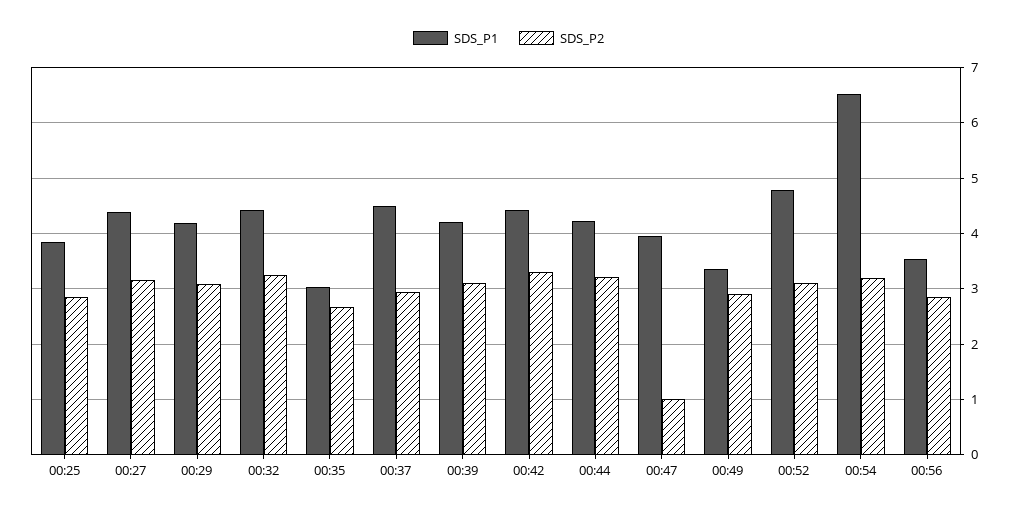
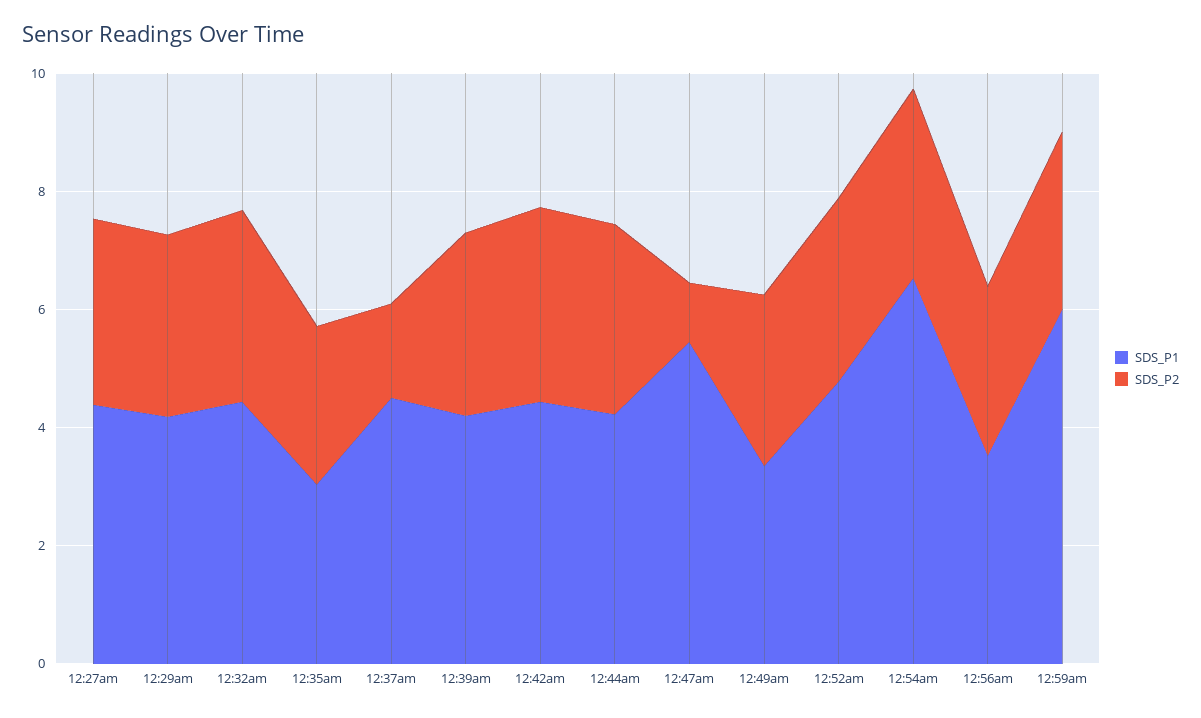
SDS_P1, 00:25: 3.8 -> none
SDS_P2, 00:25: 2.8 -> none
SDS_P2, 00:37: 3 -> 1.5
SDS_P1, 00:47: 4 -> 5.5
SDS_P1, 12:59am: none -> 6
SDS_P2, 12:59am: none -> 3

